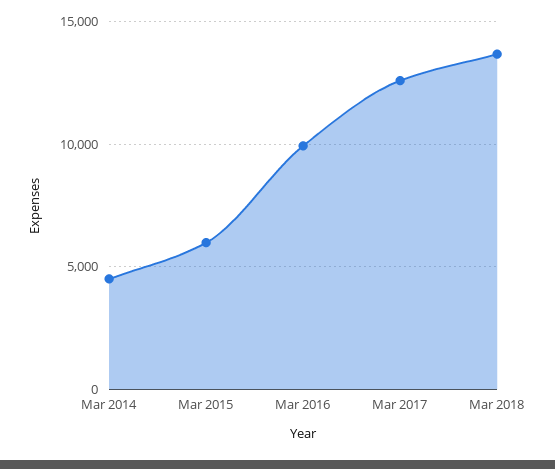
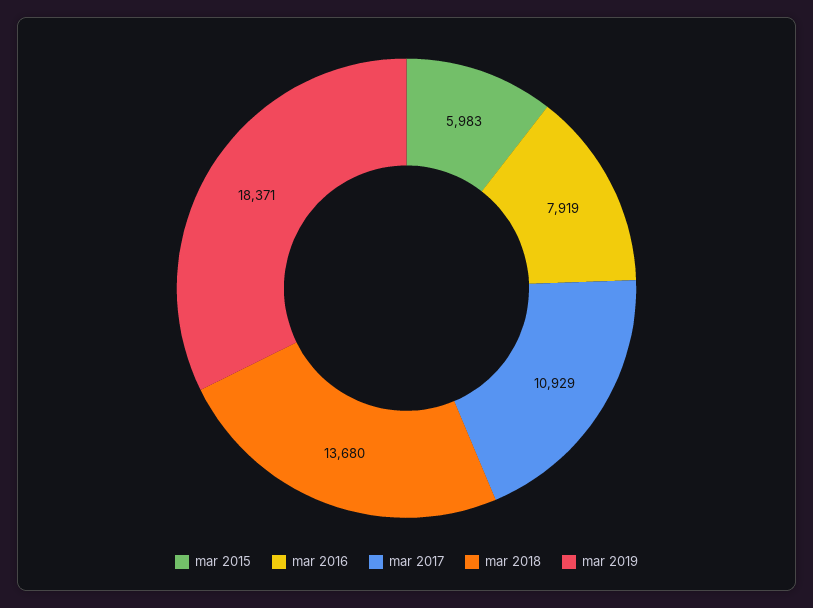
Mar 2014: 4500 -> none
Mar 2016: 10000 -> 7919
Mar 2017: 12500 -> 10929
mar 2019: none -> 18371

